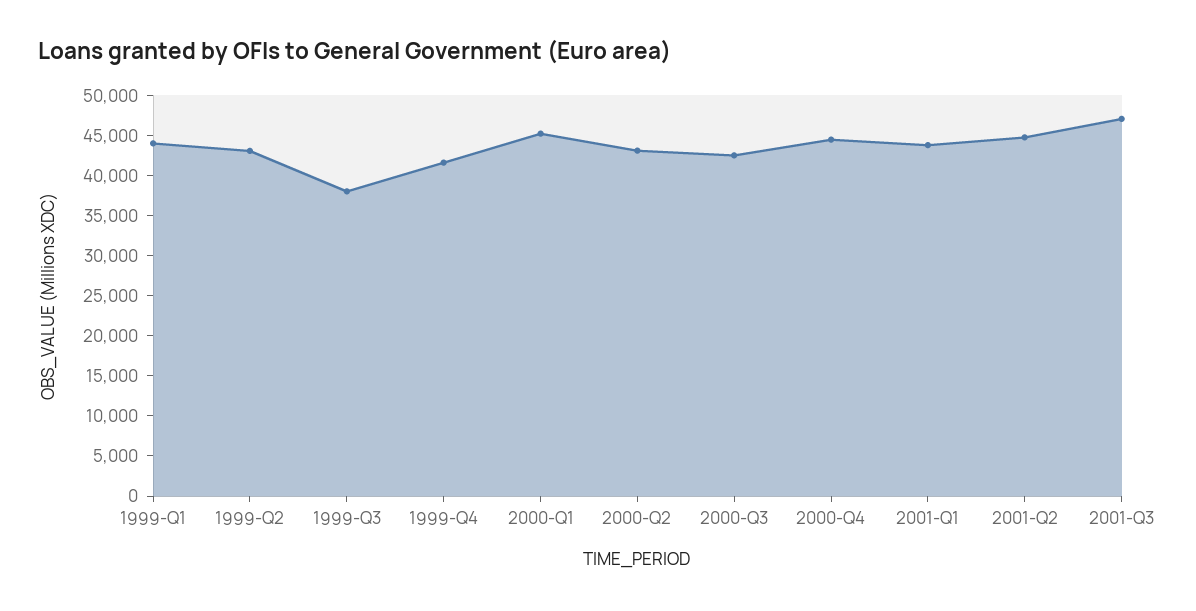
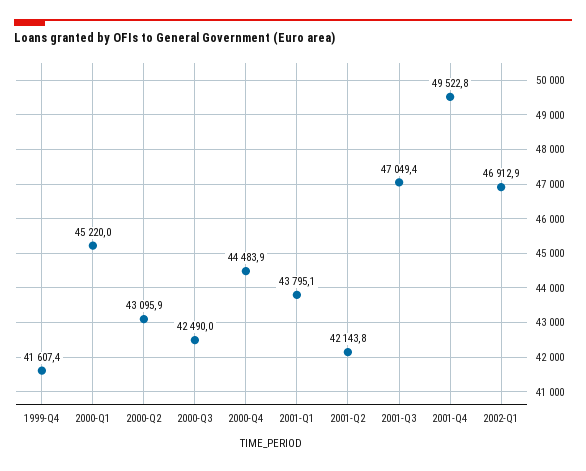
1999-Q1: 44000 -> none
1999-Q2: 43000 -> none
1999-Q3: 38000 -> none
2001-Q2: 45000 -> 42143.8
2001-Q4: none -> 49522.8
2002-Q1: none -> 46912.9

